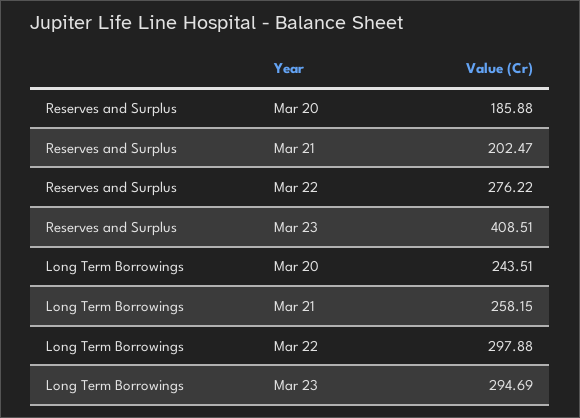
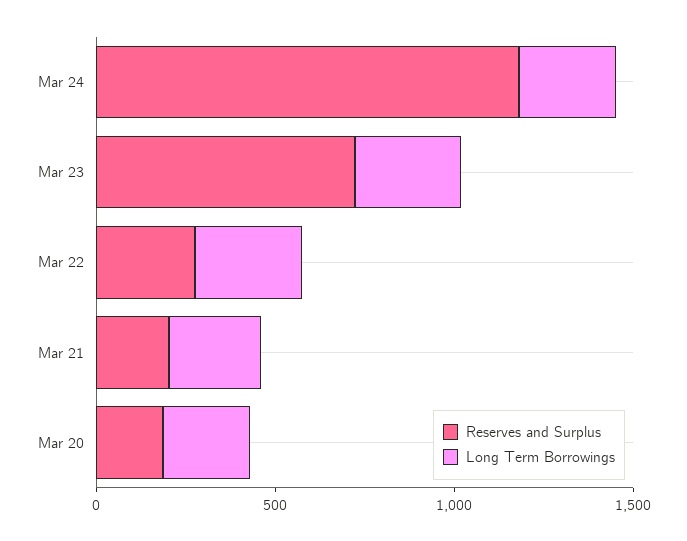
Reserves and Surplus, Mar 23: 408.51 -> 700
Reserves and Surplus, Mar 24: none -> 1200
Long Term Borrowings, Mar 24: none -> 300

